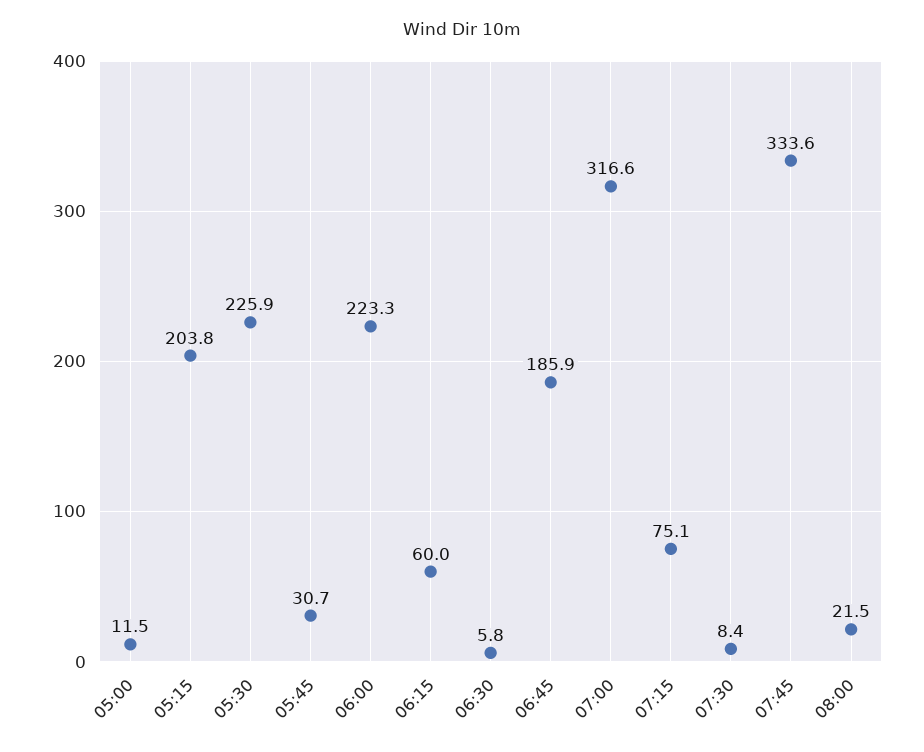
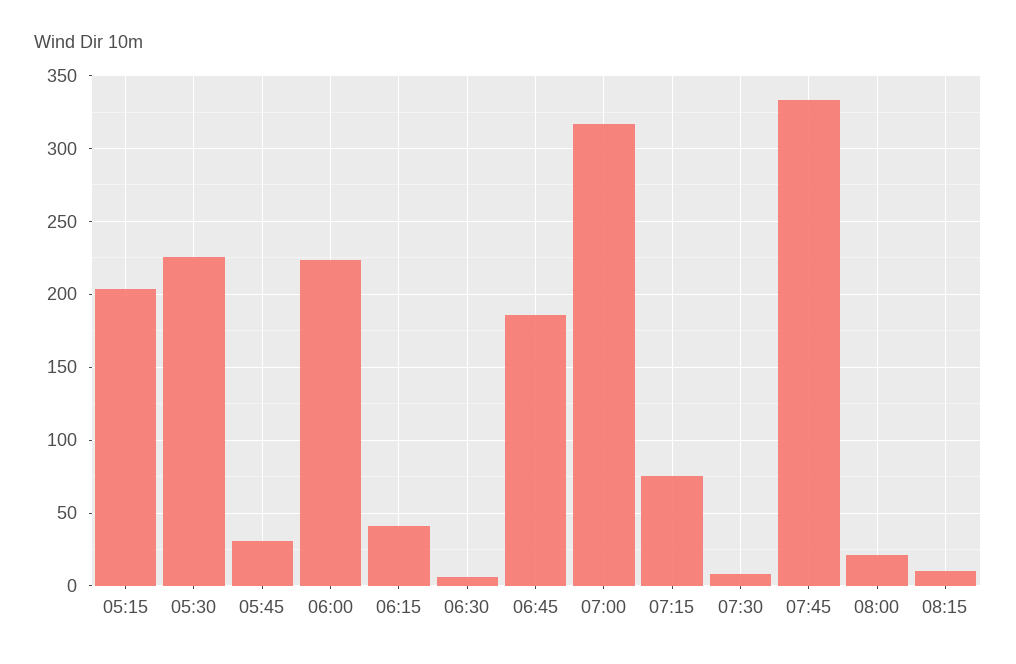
05:00: 11.5 -> none
06:15: 60 -> 40
08:15: none -> 10

